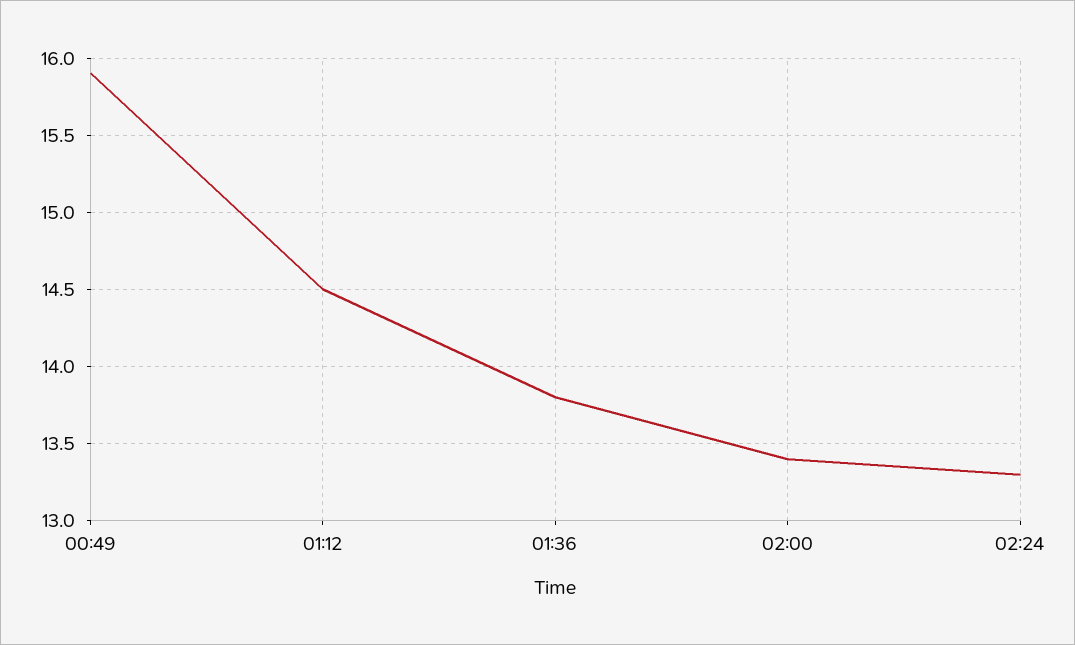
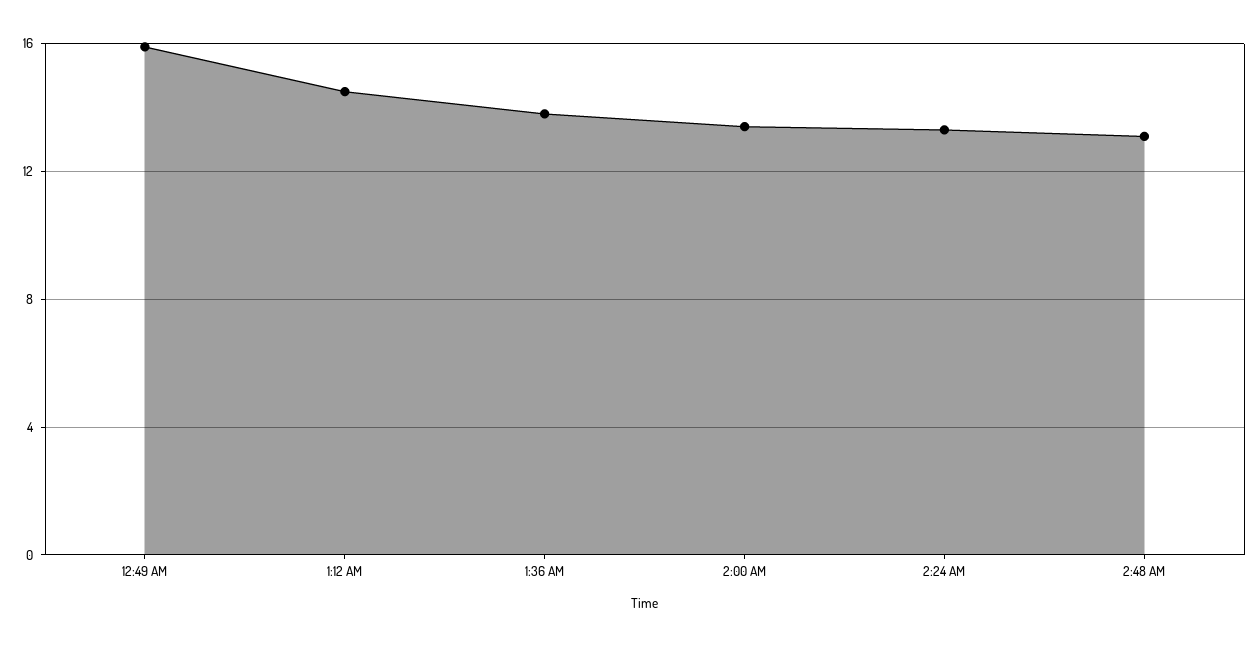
2:48 AM: none -> 13

